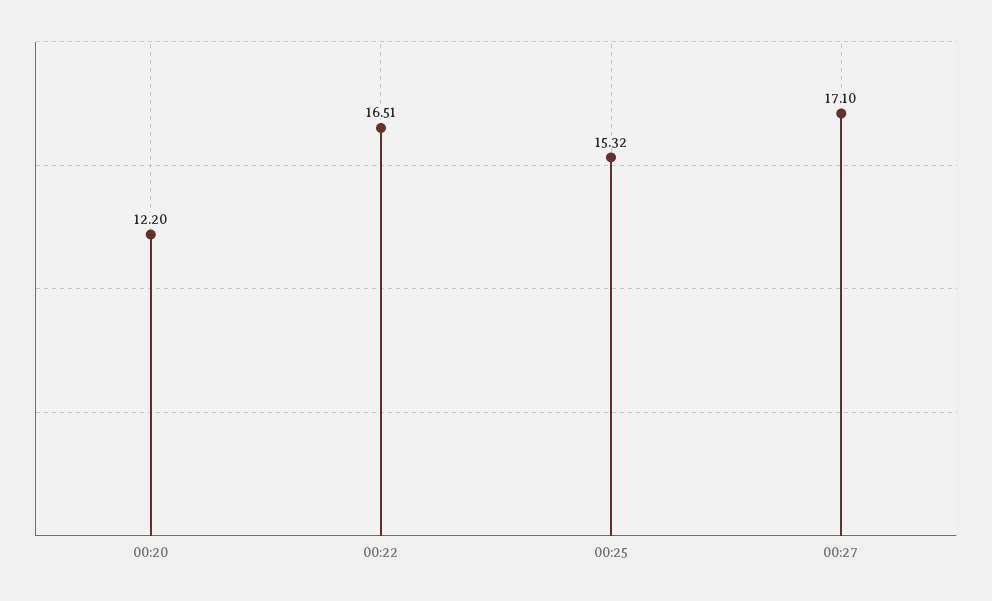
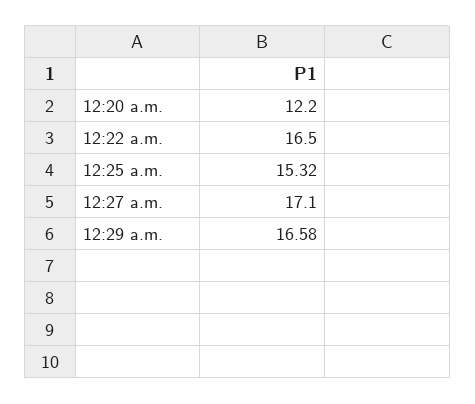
00:22: 16.51 -> 16.5
12:29 a.m.: none -> 16.58

